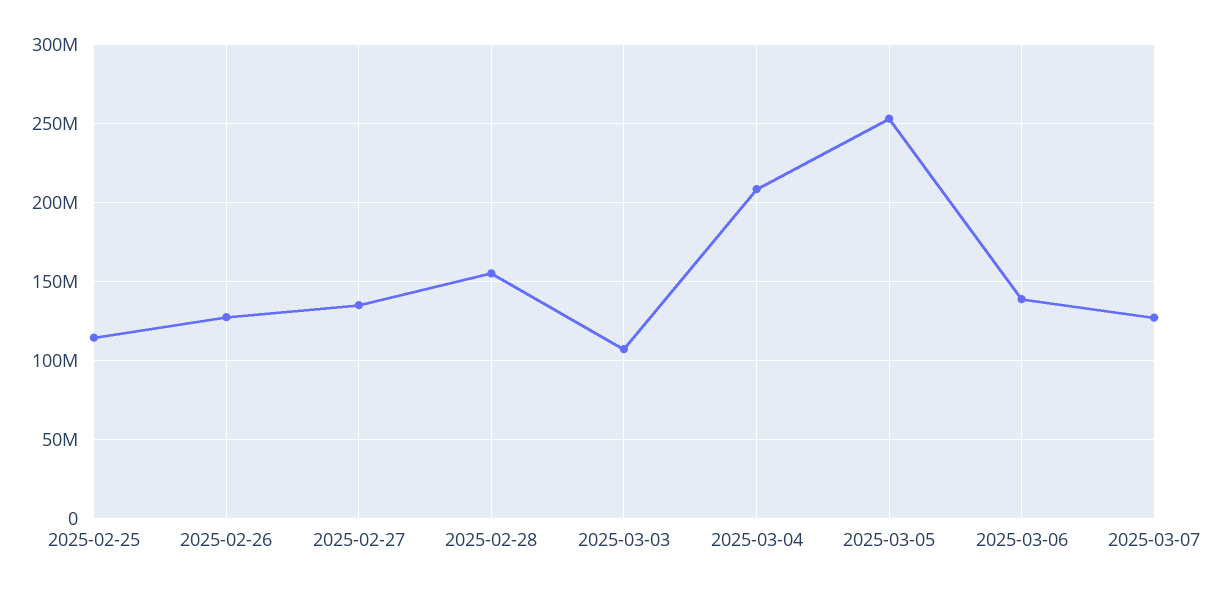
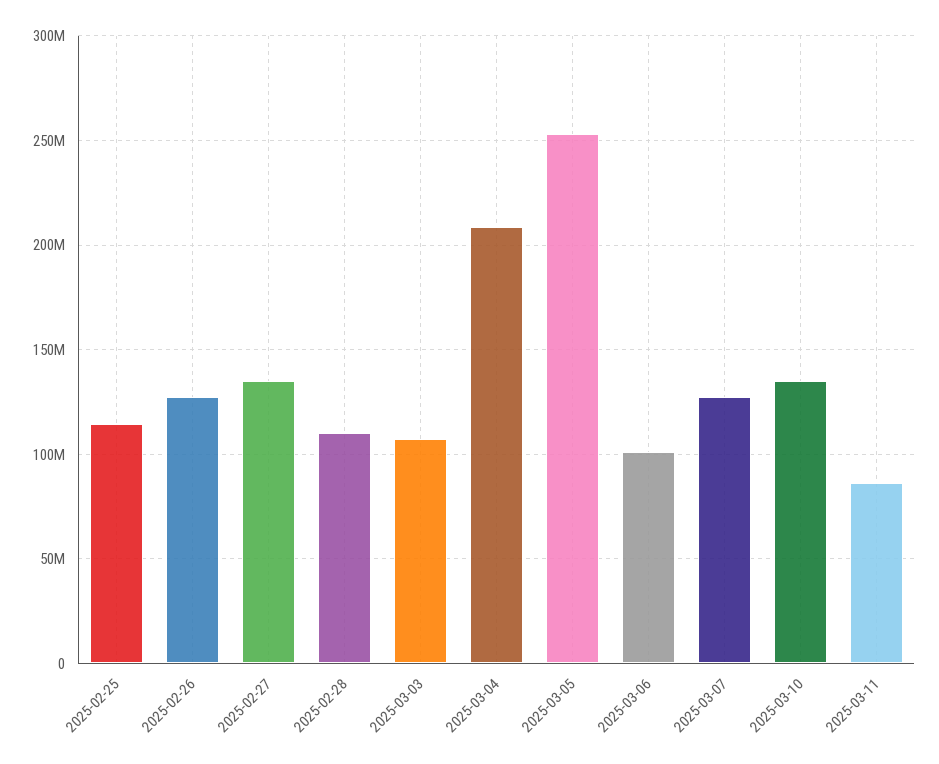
2025-02-28: 155000000 -> 110000000
2025-03-06: 140000000 -> 100000000
2025-03-10: none -> 135000000
2025-03-11: none -> 85000000

